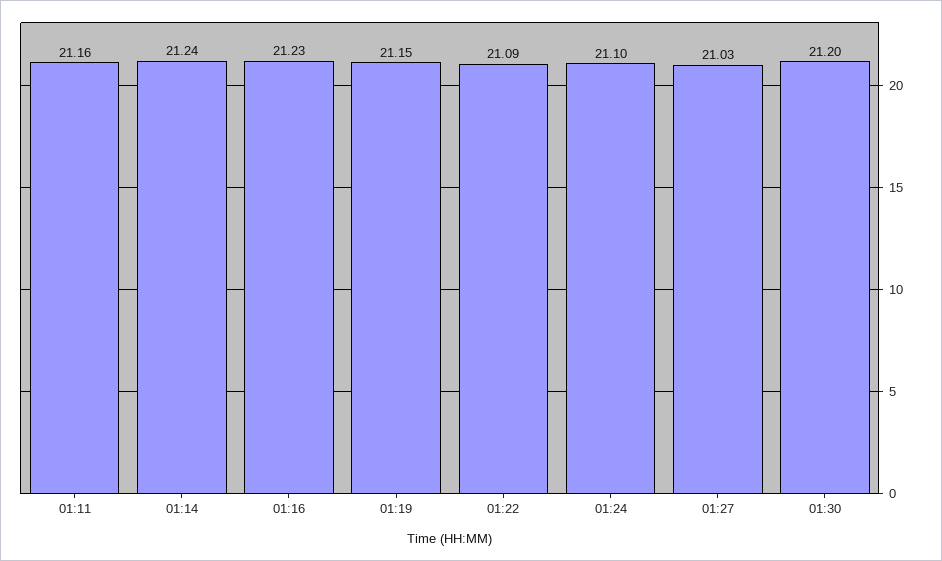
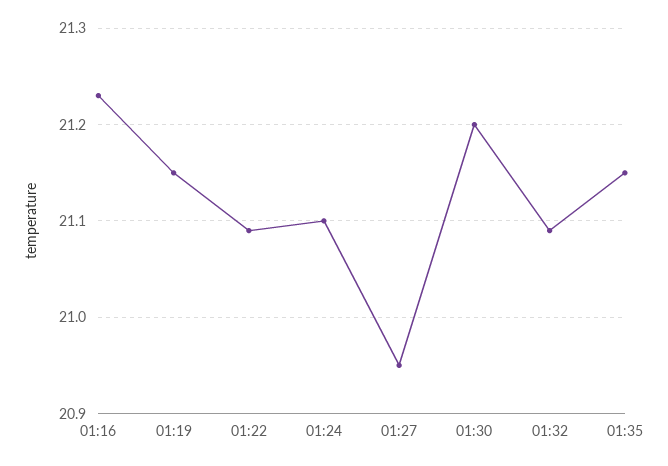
01:11: 21.16 -> none
01:14: 21.24 -> none
01:27: 21.03 -> 20.95
01:32: none -> 21.09
01:35: none -> 21.15

